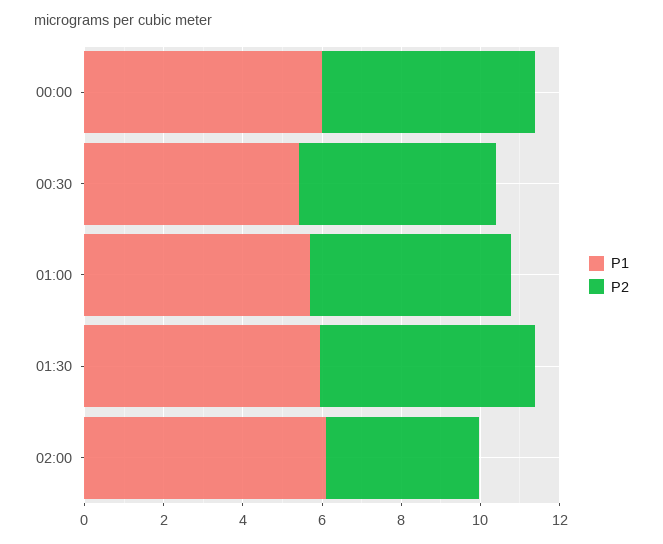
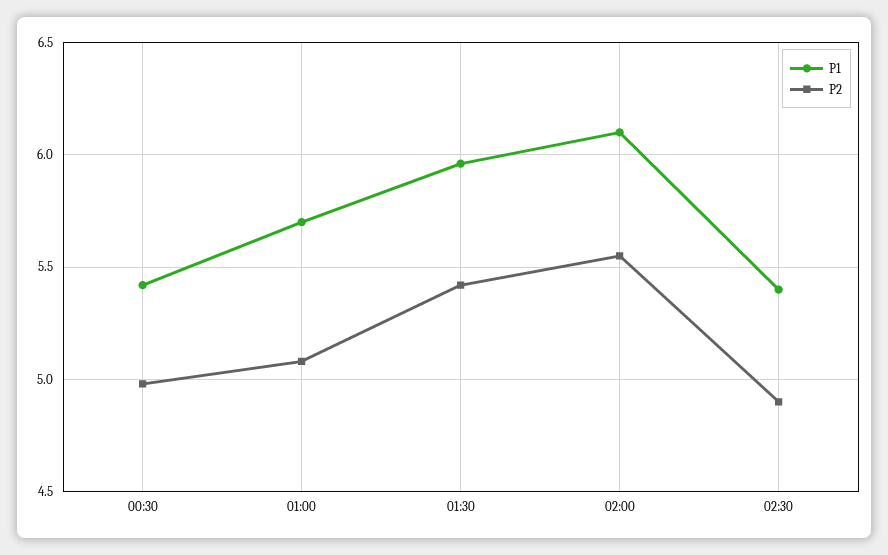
P1, 00:00: 6 -> none
P2, 00:00: 5.5 -> none
P2, 02:00: 4 -> 5.55
P1, 02:30: none -> 5.4
P2, 02:30: none -> 4.9

